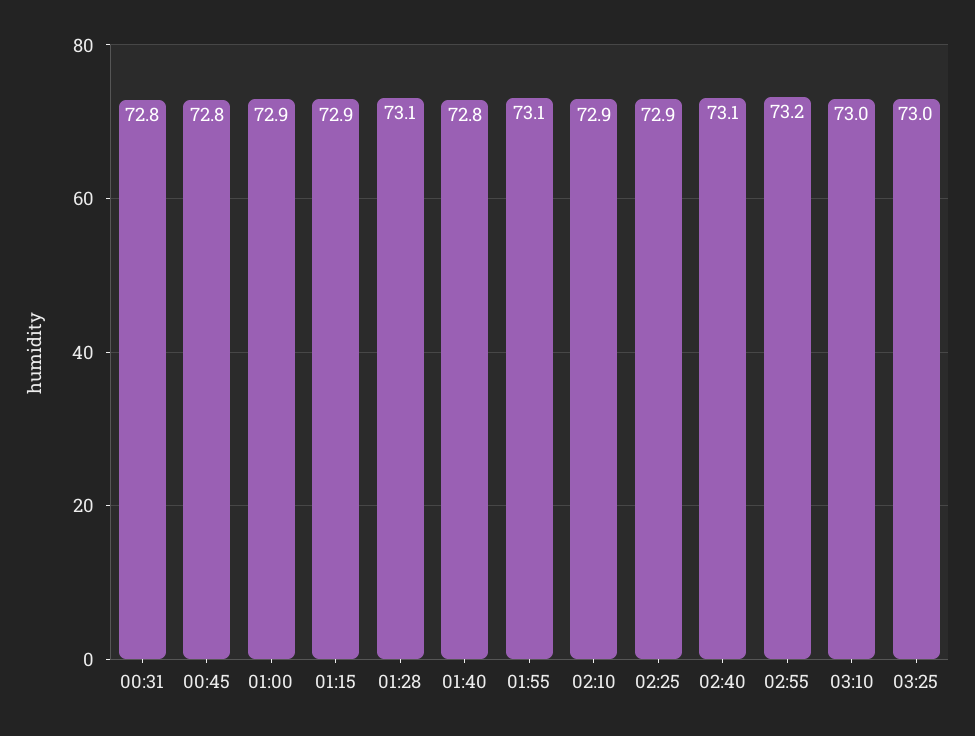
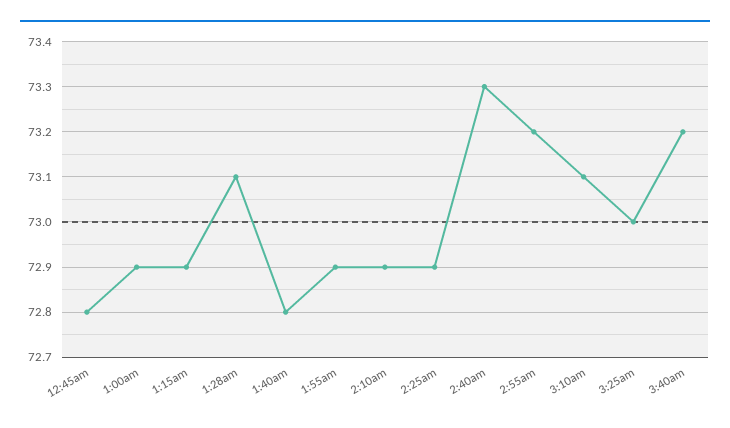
00:31: 72.8 -> none
01:55: 73.1 -> 72.9
02:40: 73.1 -> 73.3
03:10: 73 -> 73.1
3:40am: none -> 73.2

